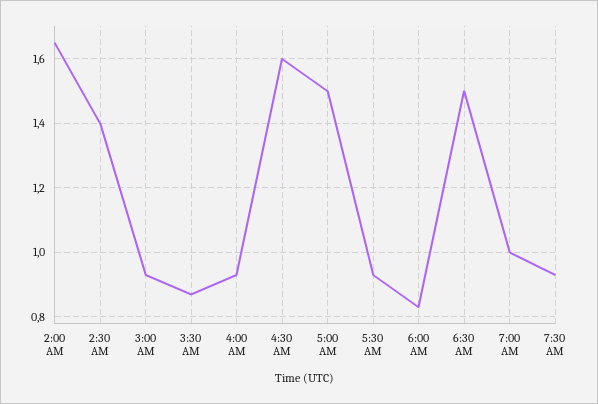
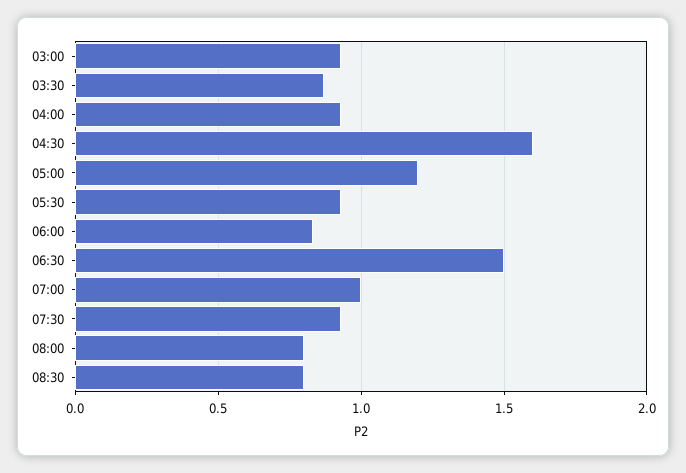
2:00 AM: 1.65 -> none
2:30 AM: 1.4 -> none
5:00 AM: 1.5 -> 1.2
08:00: none -> 0.8
08:30: none -> 0.8

